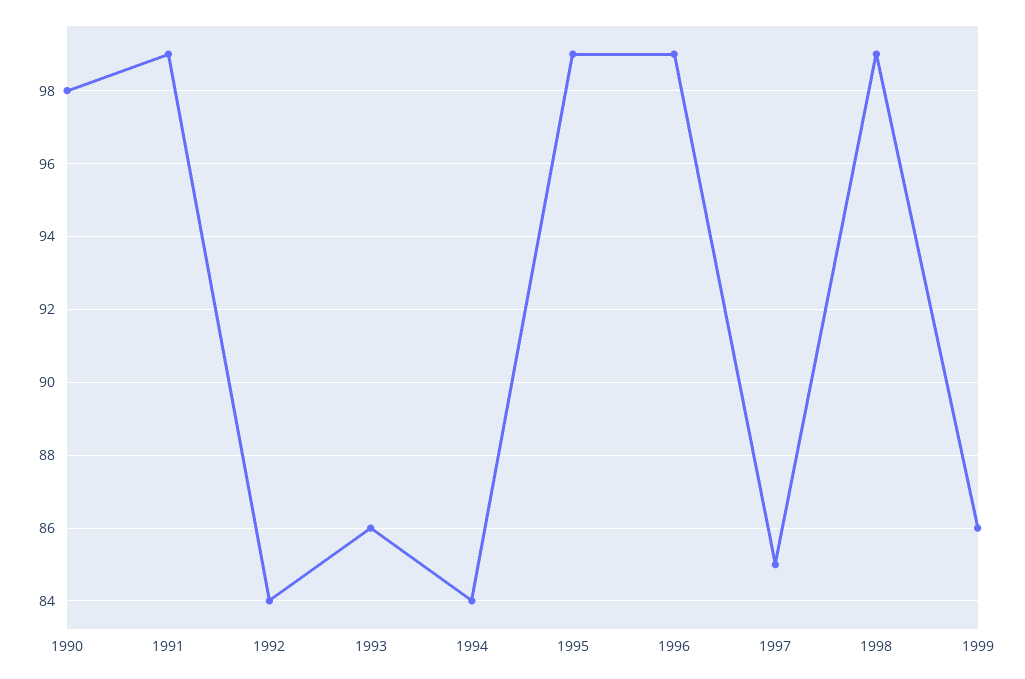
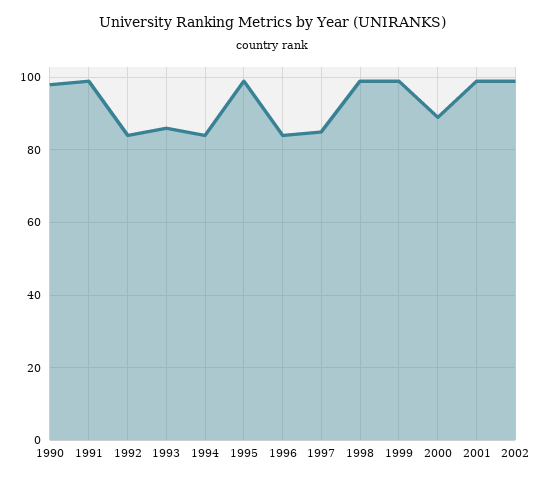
1996: 99 -> 85
1999: 86 -> 100
2000: none -> 90
2001: none -> 100
2002: none -> 100

